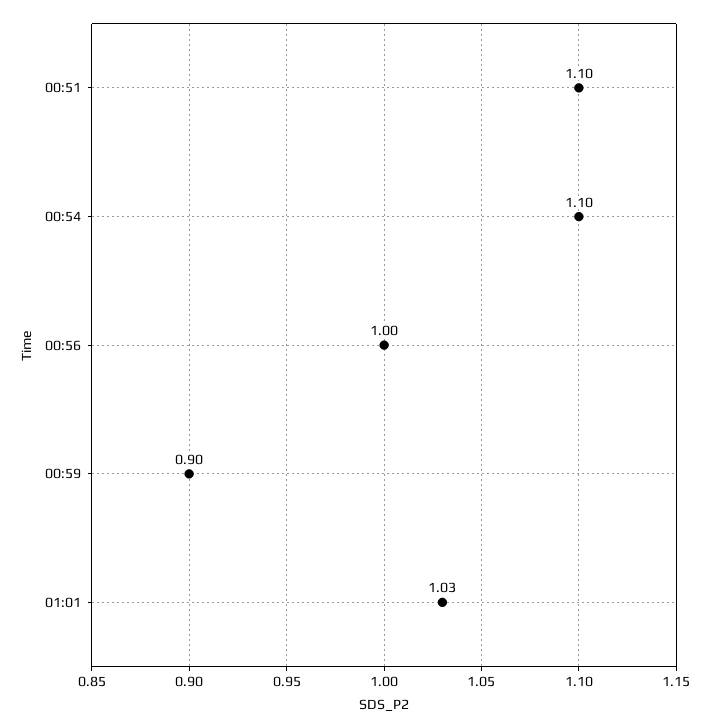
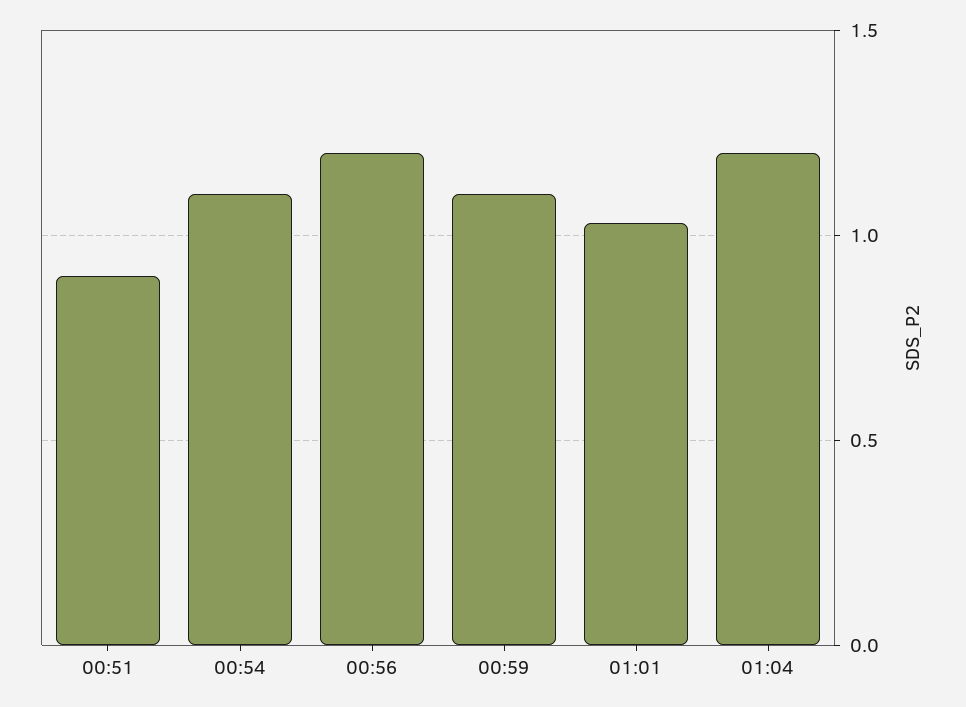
00:51: 1.1 -> 0.9
00:56: 1 -> 1.2
00:59: 0.9 -> 1.1
01:04: none -> 1.2

